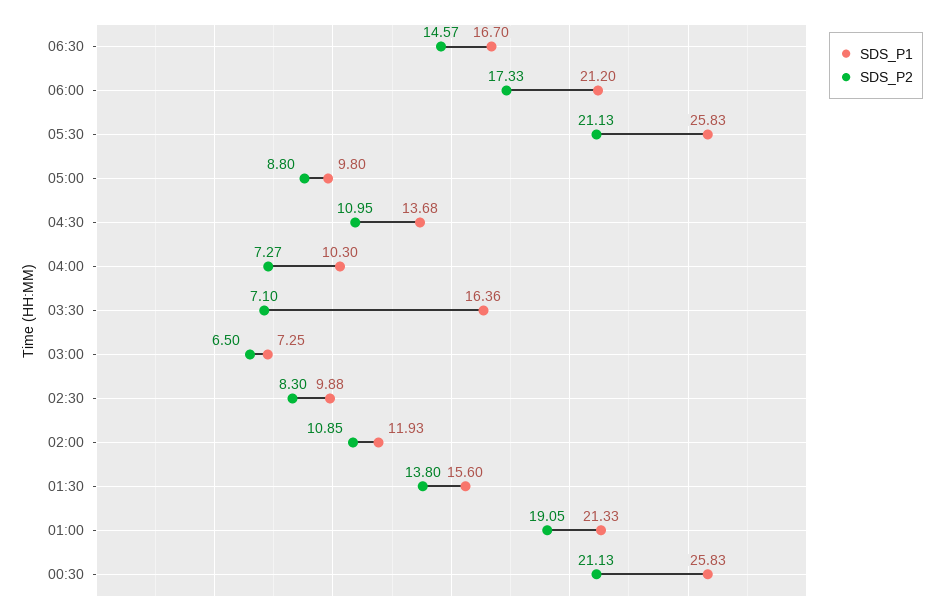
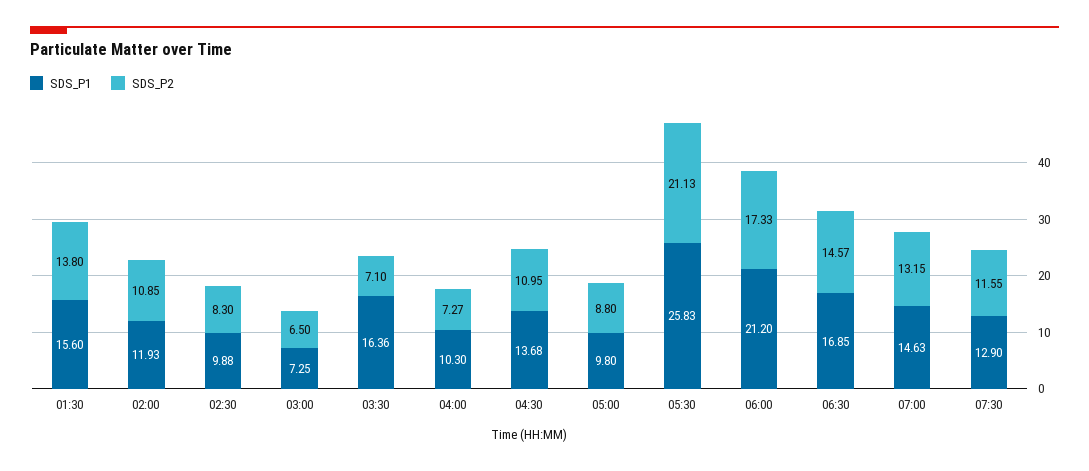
SDS_P1, 06:30: 16.7 -> 16.85
SDS_P1, 01:00: 21.33 -> none
SDS_P2, 01:00: 19.05 -> none
SDS_P1, 00:30: 25.83 -> none
SDS_P2, 00:30: 21.13 -> none
SDS_P1, 07:00: none -> 14.63
SDS_P2, 07:00: none -> 13.15
SDS_P1, 07:30: none -> 12.9
SDS_P2, 07:30: none -> 11.55

